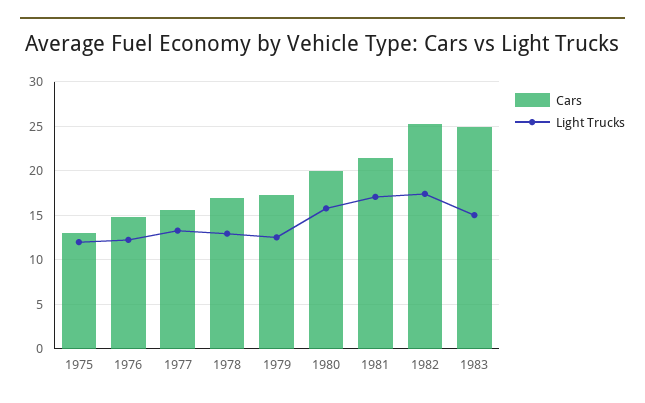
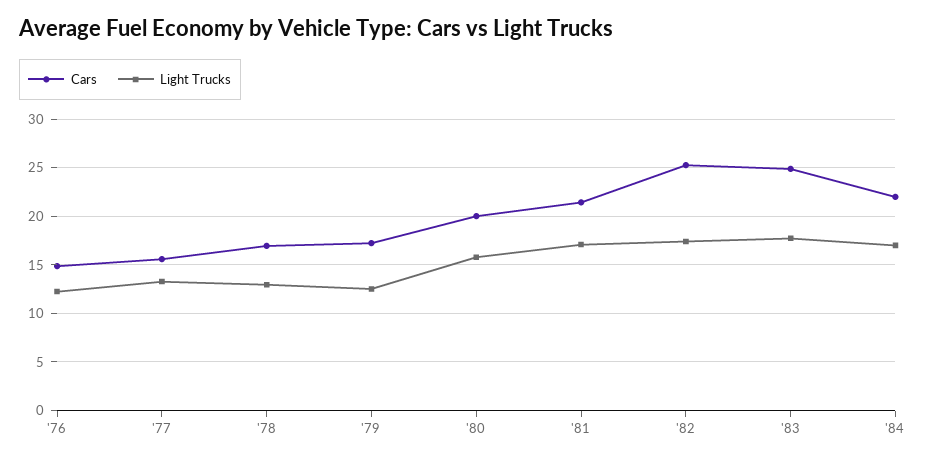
Cars, 1975: 13 -> none
Light Trucks, 1975: 12 -> none
Light Trucks, 1983: 15 -> 18
Cars, '84: none -> 22
Light Trucks, '84: none -> 17

